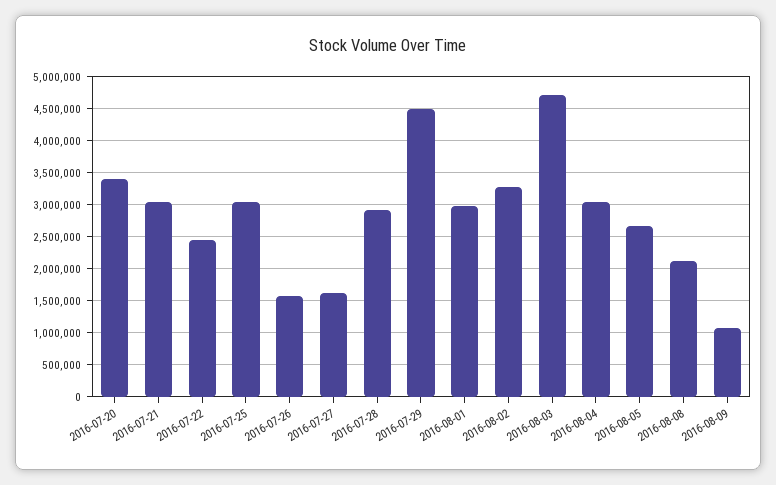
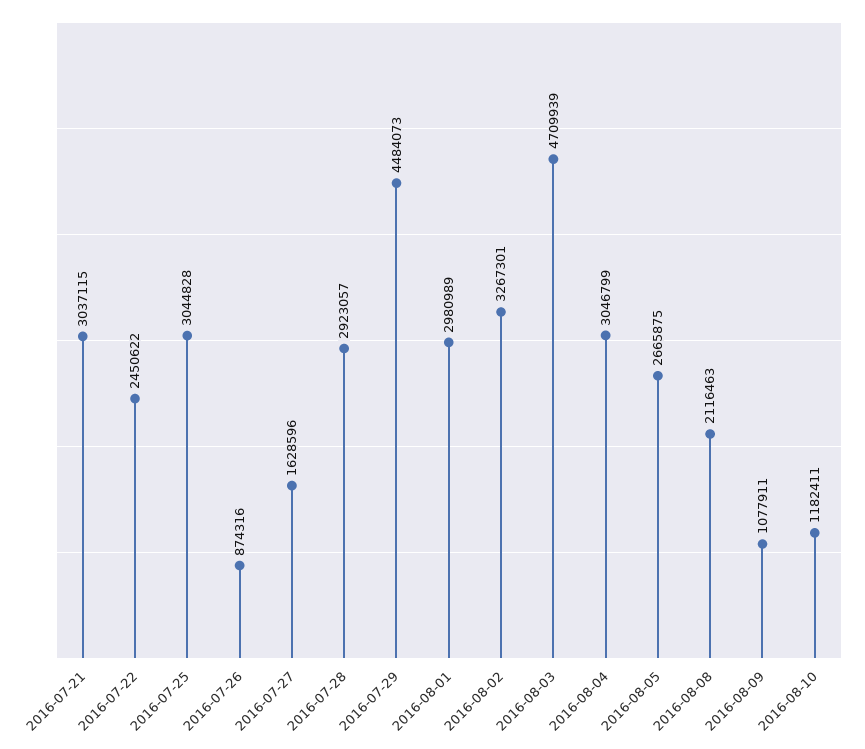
2016-07-20: 3400000 -> none
2016-07-26: 1600000 -> 874316
2016-08-10: none -> 1182411

